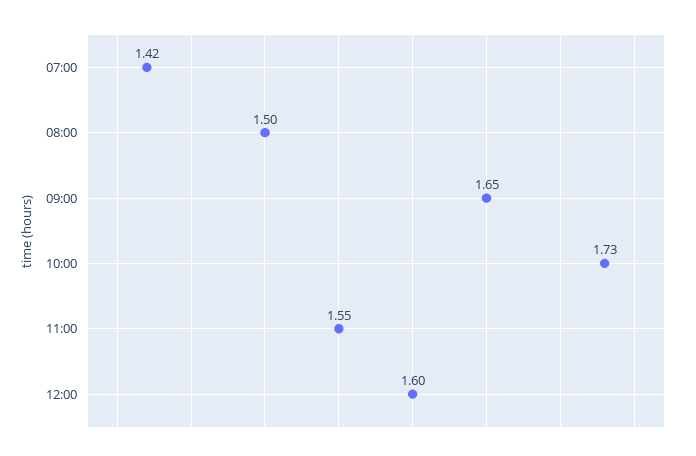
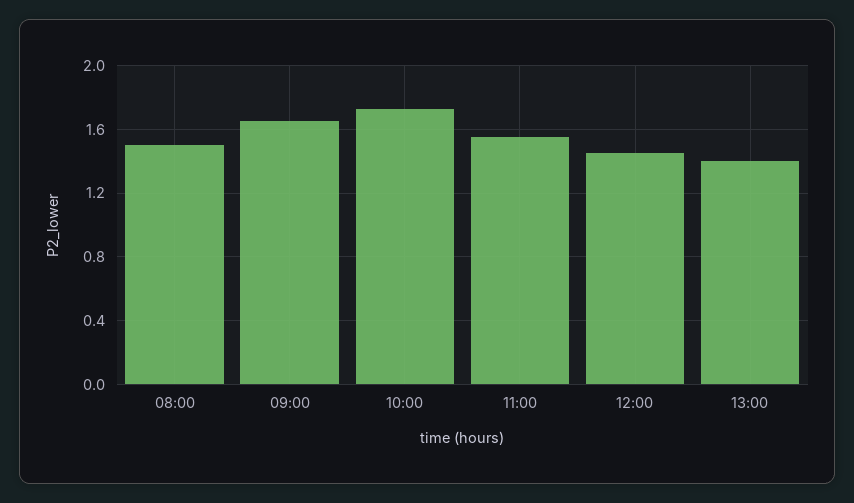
07:00: 1.42 -> none
12:00: 1.6 -> 1.45
13:00: none -> 1.4

